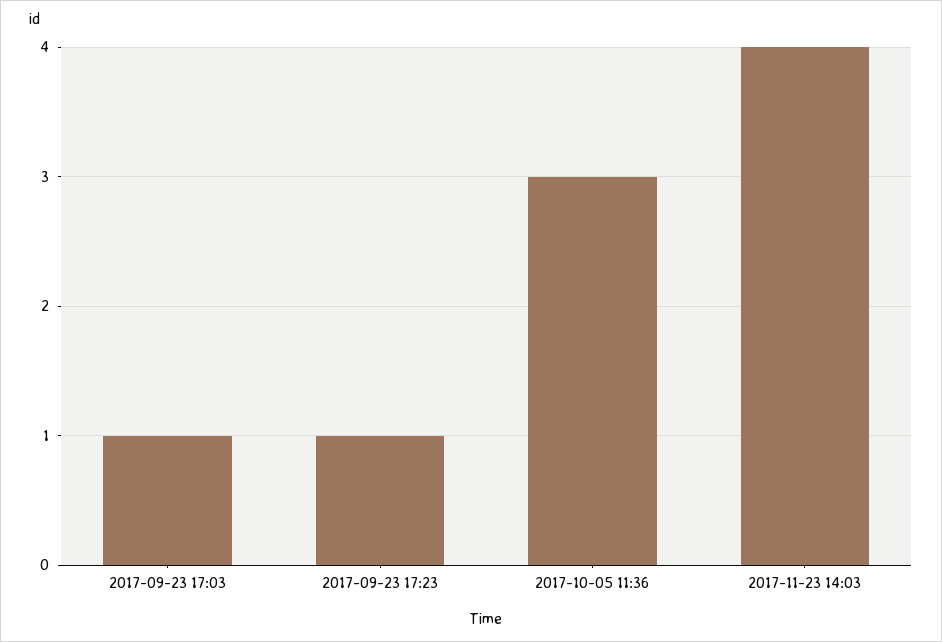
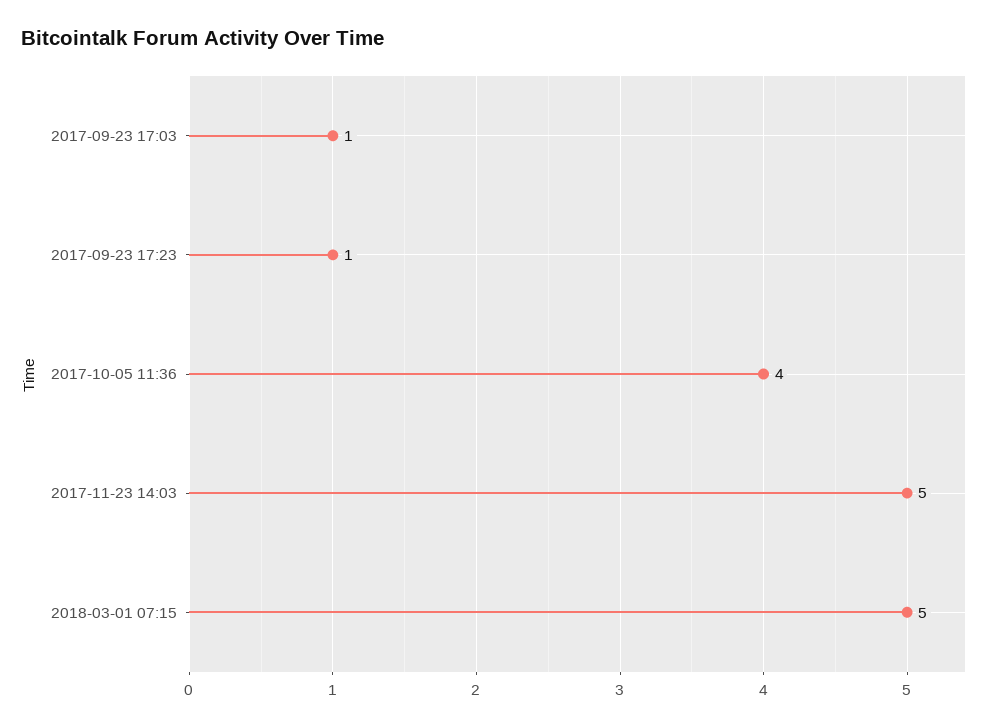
2017-10-05 11:36: 3 -> 4
2017-11-23 14:03: 4 -> 5
2018-03-01 07:15: none -> 5

